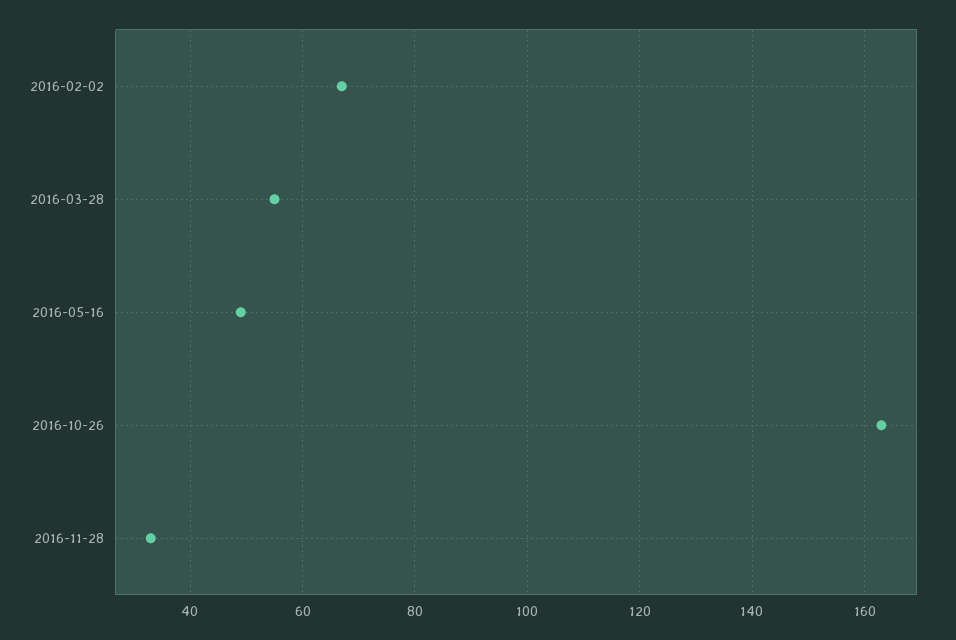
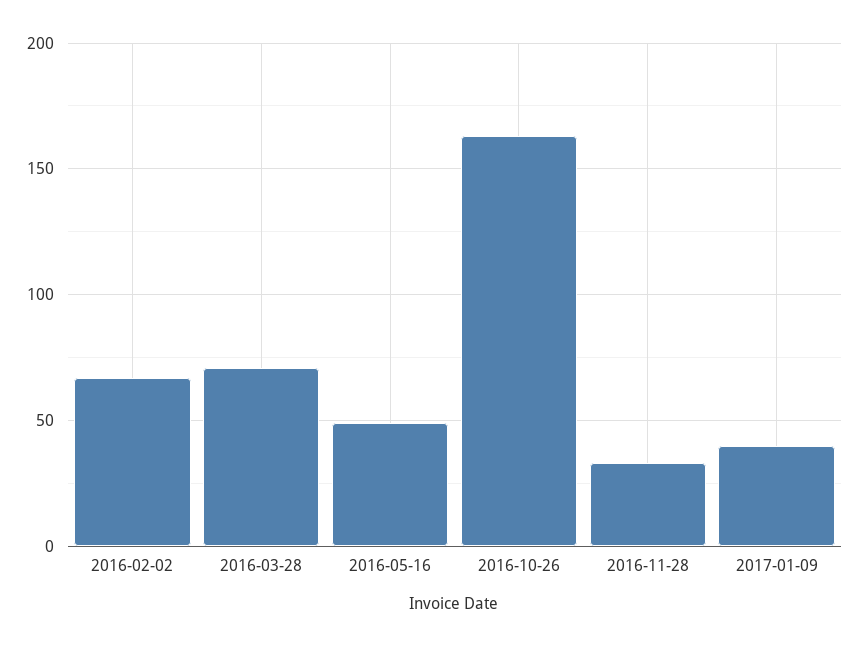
2016-03-28: 55 -> 70
2017-01-09: none -> 40

